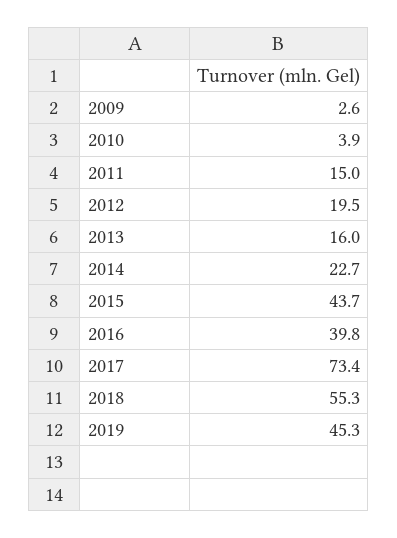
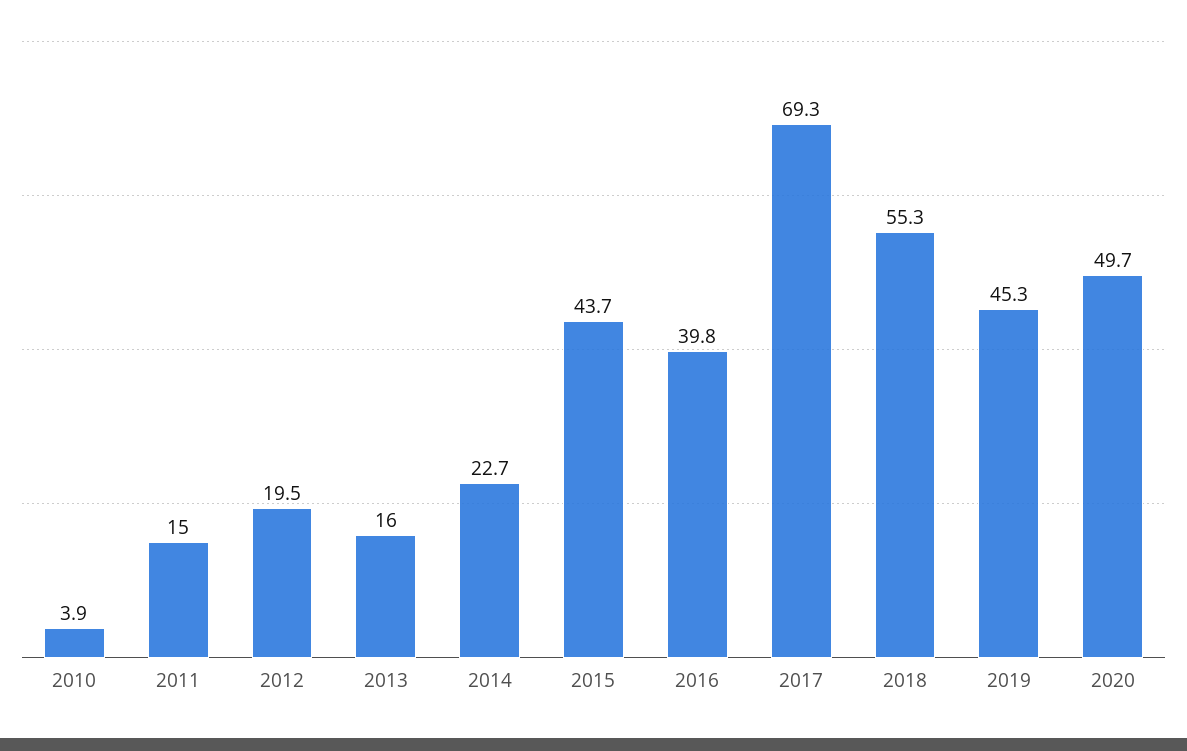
2009: 2.6 -> none
2017: 73.4 -> 69.3
2020: none -> 49.7

